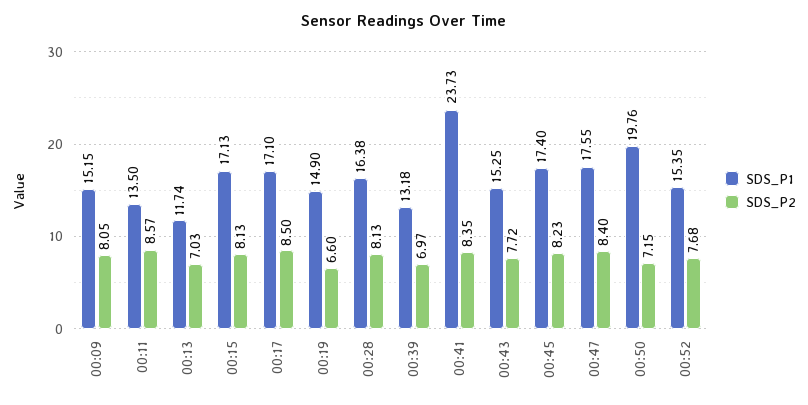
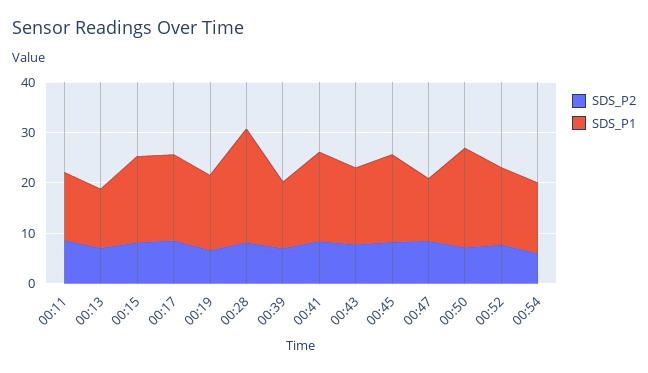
SDS_P1, 00:09: 15.15 -> none
SDS_P2, 00:09: 8.05 -> none
SDS_P1, 00:28: 16.38 -> 22
SDS_P1, 00:41: 23.73 -> 18
SDS_P1, 00:47: 17.55 -> 12
SDS_P2, 00:54: none -> 6
SDS_P1, 00:54: none -> 14

